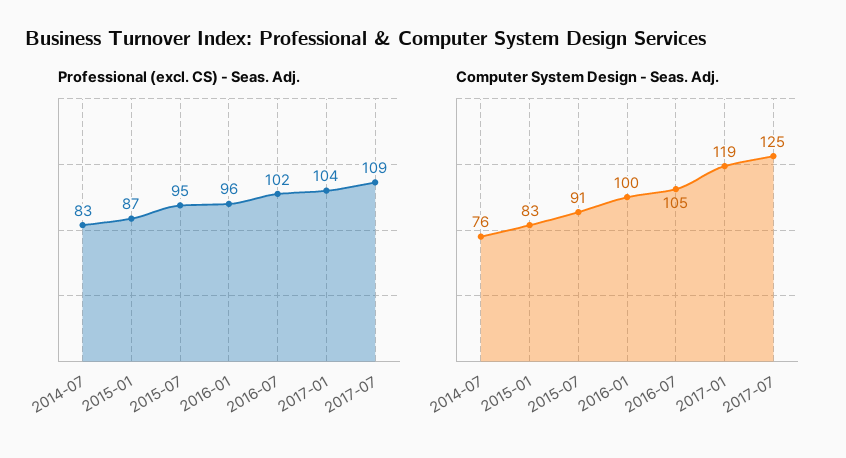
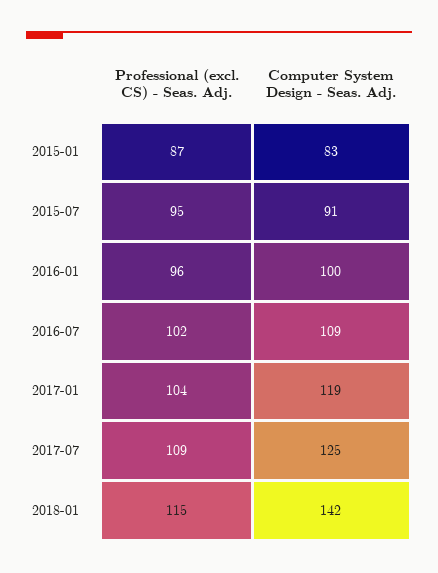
Professional (excl. CS) - Seas. Adj., 2014-07: 83 -> none
Computer System Design - Seas. Adj., 2014-07: 76 -> none
Computer System Design - Seas. Adj., 2016-07: 105 -> 109
Professional (excl. CS) - Seas. Adj., 2018-01: none -> 115
Computer System Design - Seas. Adj., 2018-01: none -> 142

